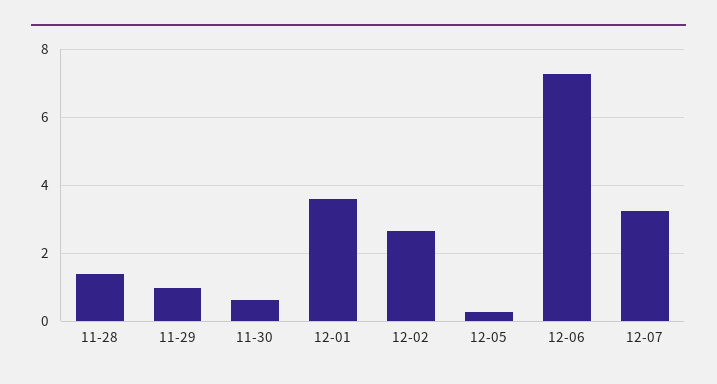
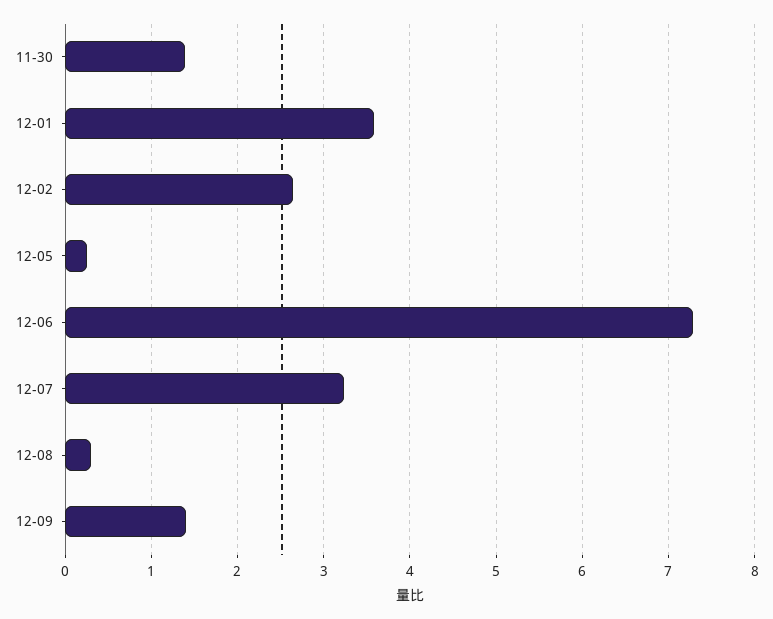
11-28: 1.4 -> none
11-29: 1 -> none
11-30: 0.6 -> 1.4
12-08: none -> 0.3
12-09: none -> 1.4

